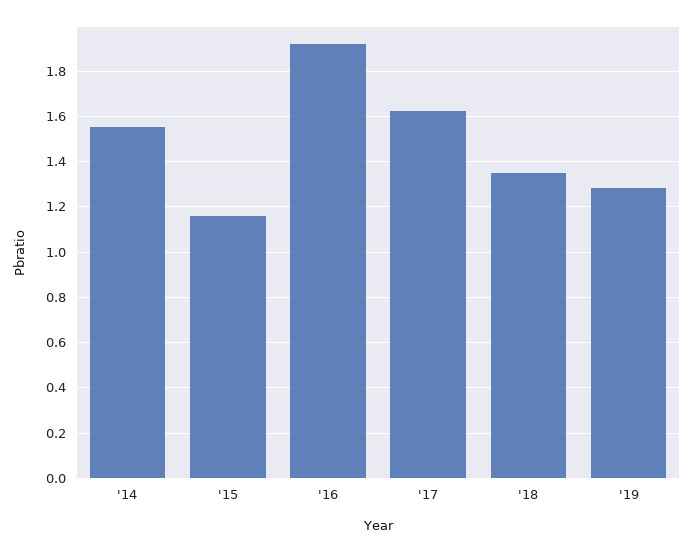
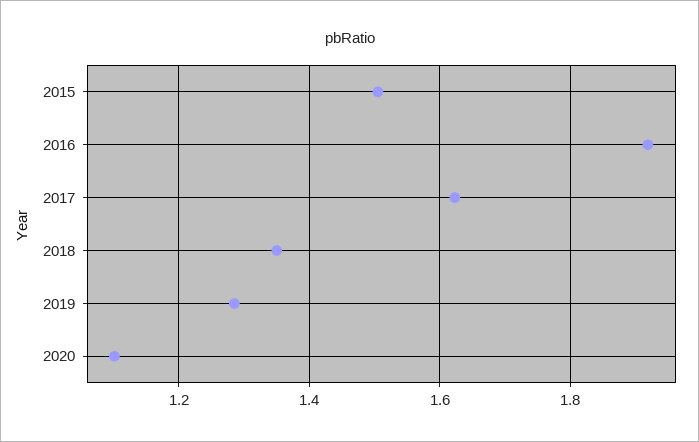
'14: 1.55 -> none
'15: 1.15 -> 1.5
2020: none -> 1.1

